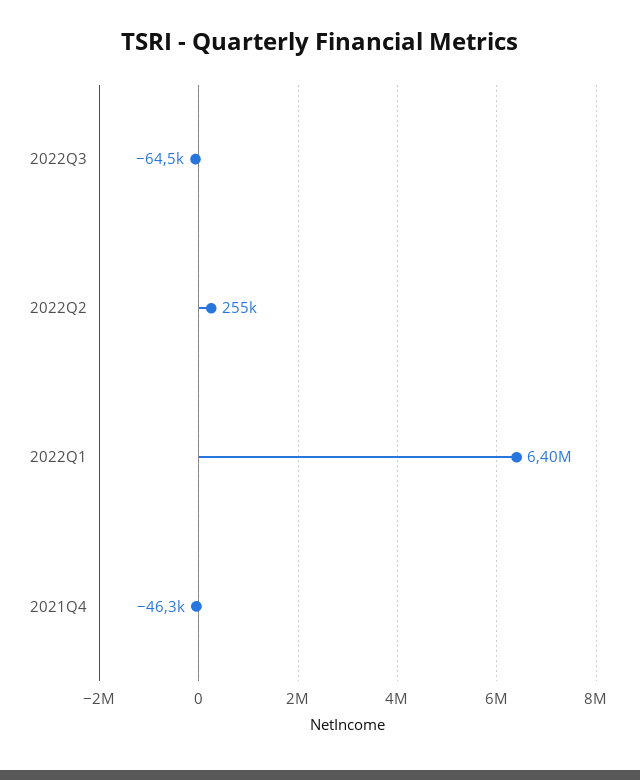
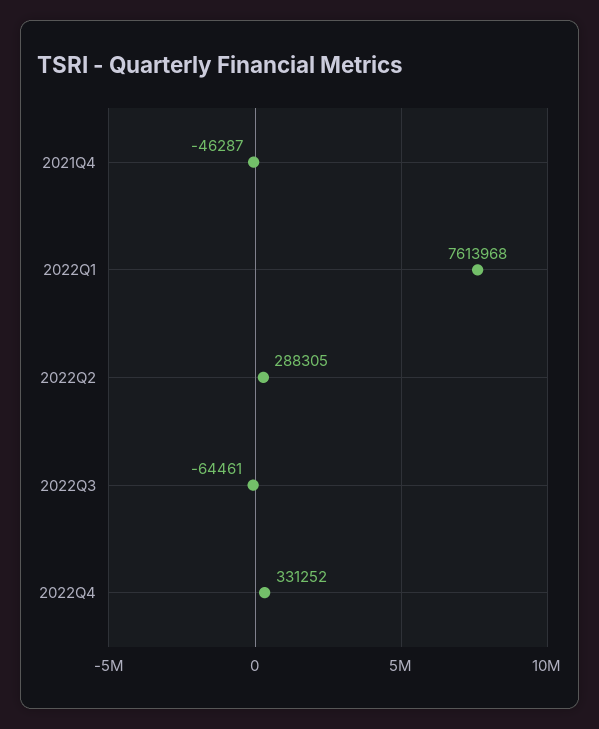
2022Q2: 255000 -> 288305
2022Q1: 6400000 -> 7613968
2022Q4: none -> 331252

